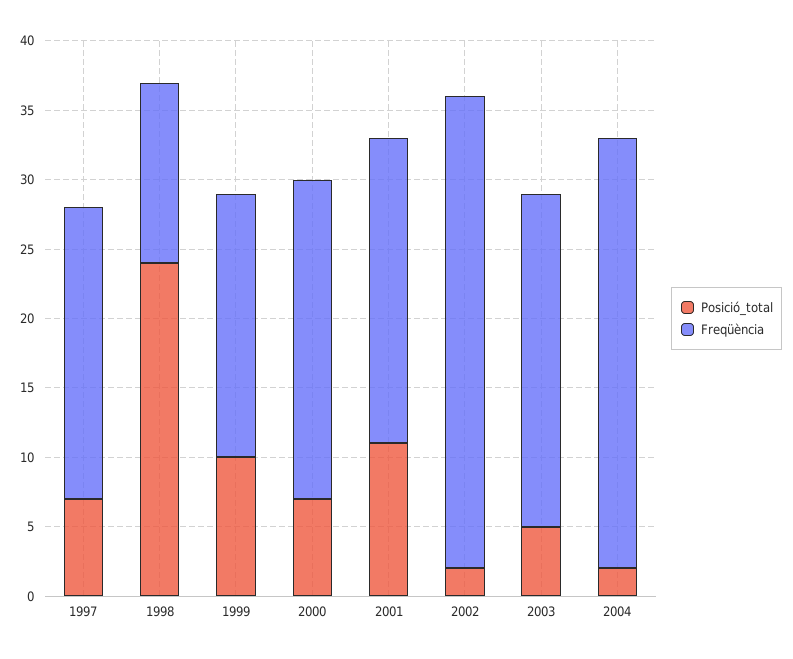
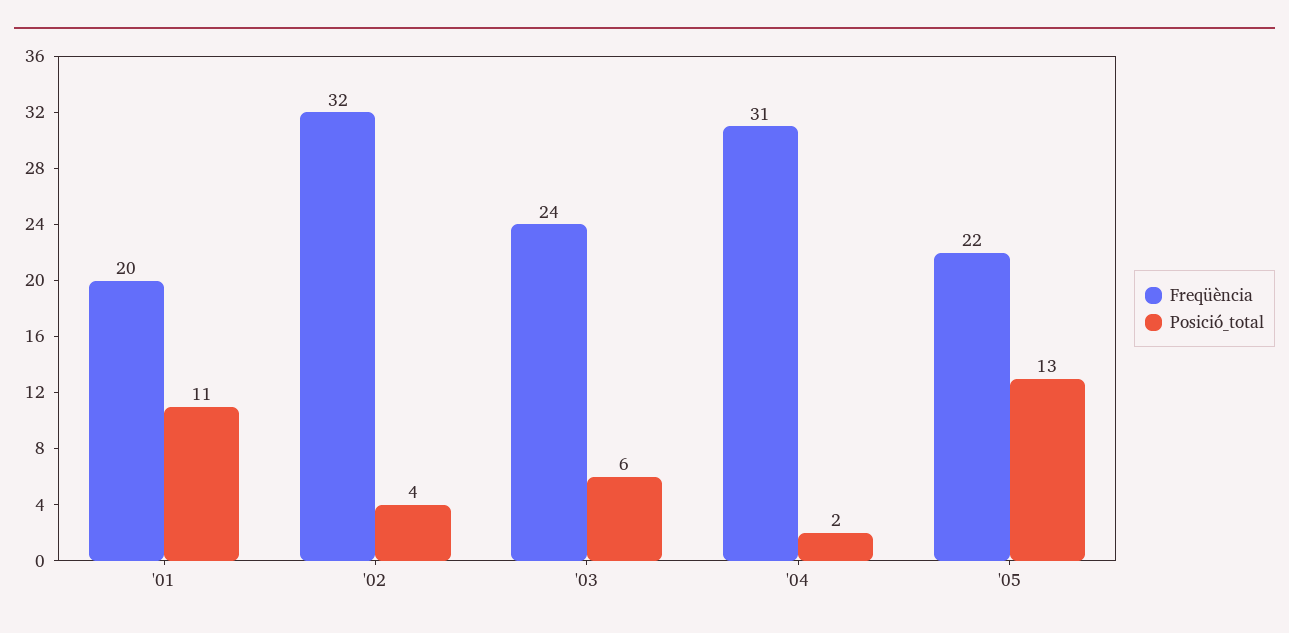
Posició_total, 1997: 7 -> none
Freqüència, 1997: 21 -> none
Posició_total, 1998: 24 -> none
Freqüència, 1998: 13 -> none
Posició_total, 1999: 10 -> none
Freqüència, 1999: 19 -> none
Posició_total, 2000: 7 -> none
Freqüència, 2000: 23 -> none
Freqüència, 2001: 22 -> 20
Posició_total, 2002: 2 -> 4
Freqüència, 2002: 34 -> 32
Posició_total, 2003: 5 -> 6
Freqüència, '05: none -> 22
Posició_total, '05: none -> 13

